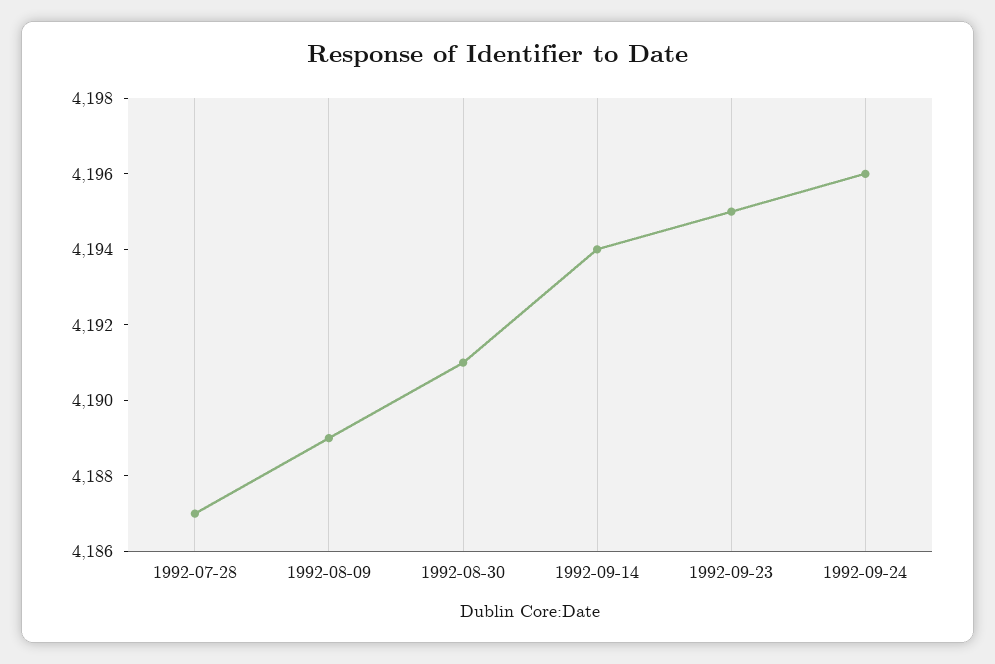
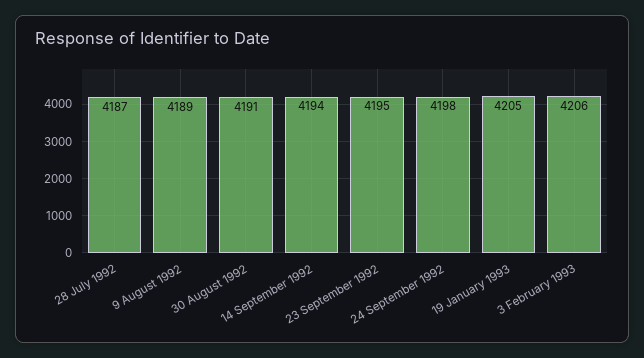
1992-09-24: 4196 -> 4198
19 January 1993: none -> 4205
3 February 1993: none -> 4206

